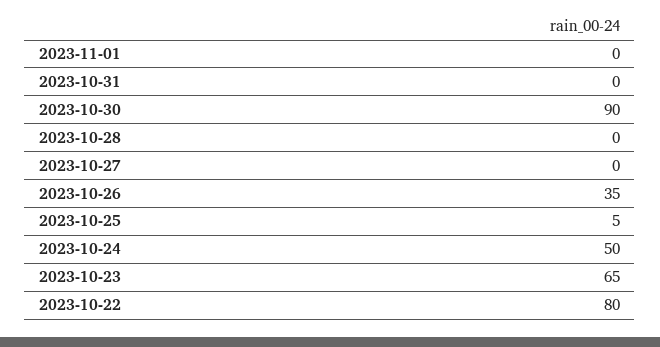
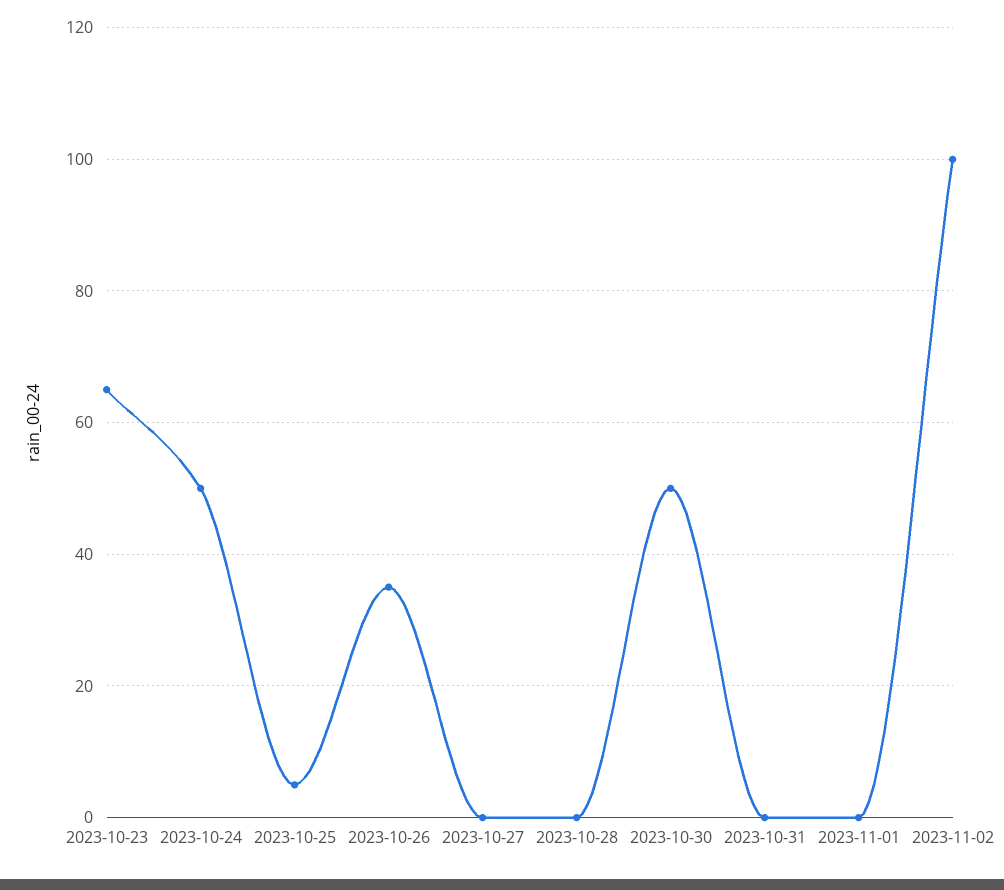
2023-10-30: 90 -> 50
2023-10-22: 80 -> none
2023-11-02: none -> 100

